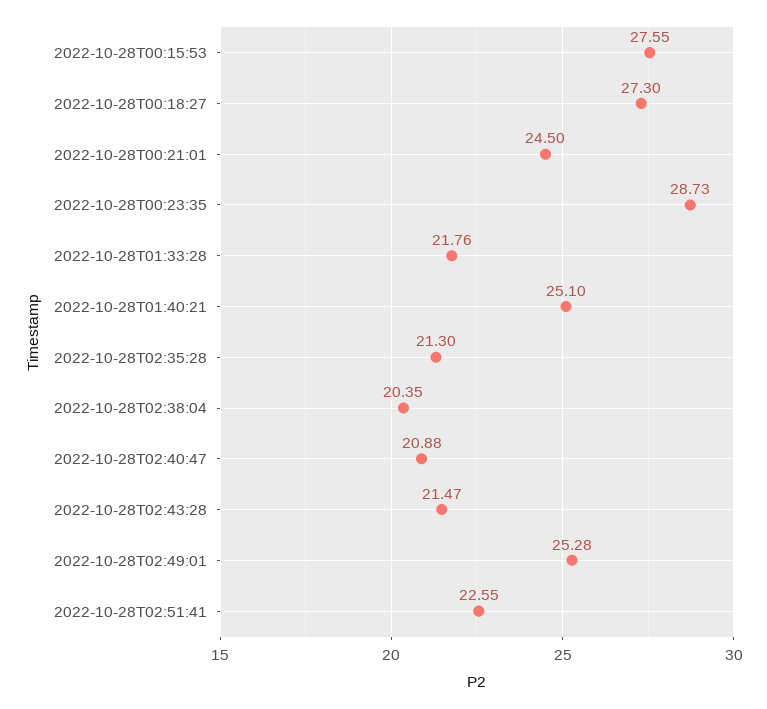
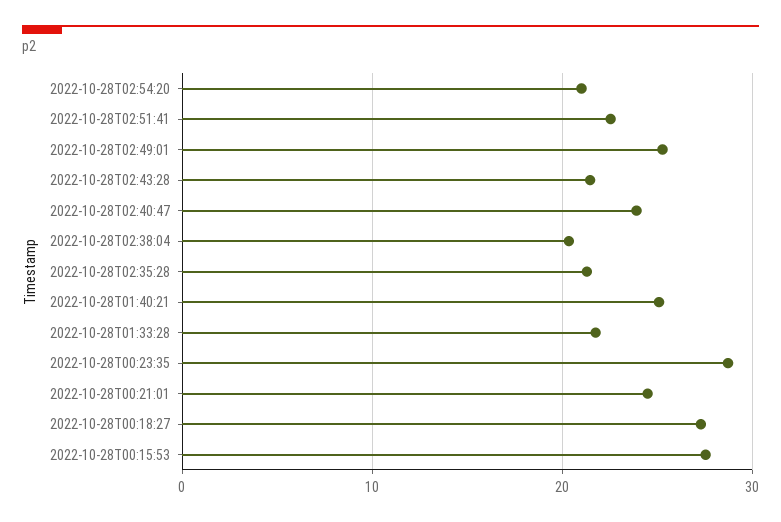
2022-10-28T02:40:47: 20.88 -> 24
2022-10-28T02:54:20: none -> 21

